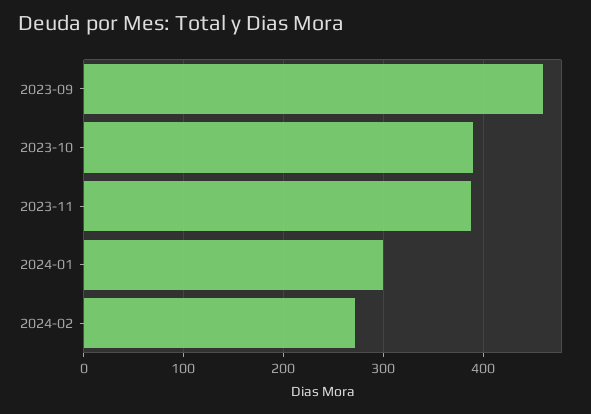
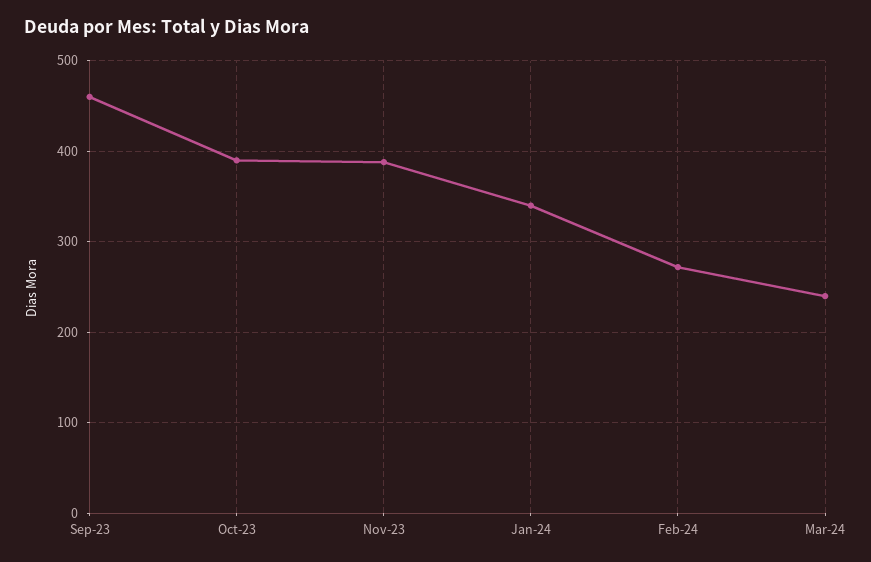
2024-01: 300 -> 340
Mar-24: none -> 240

